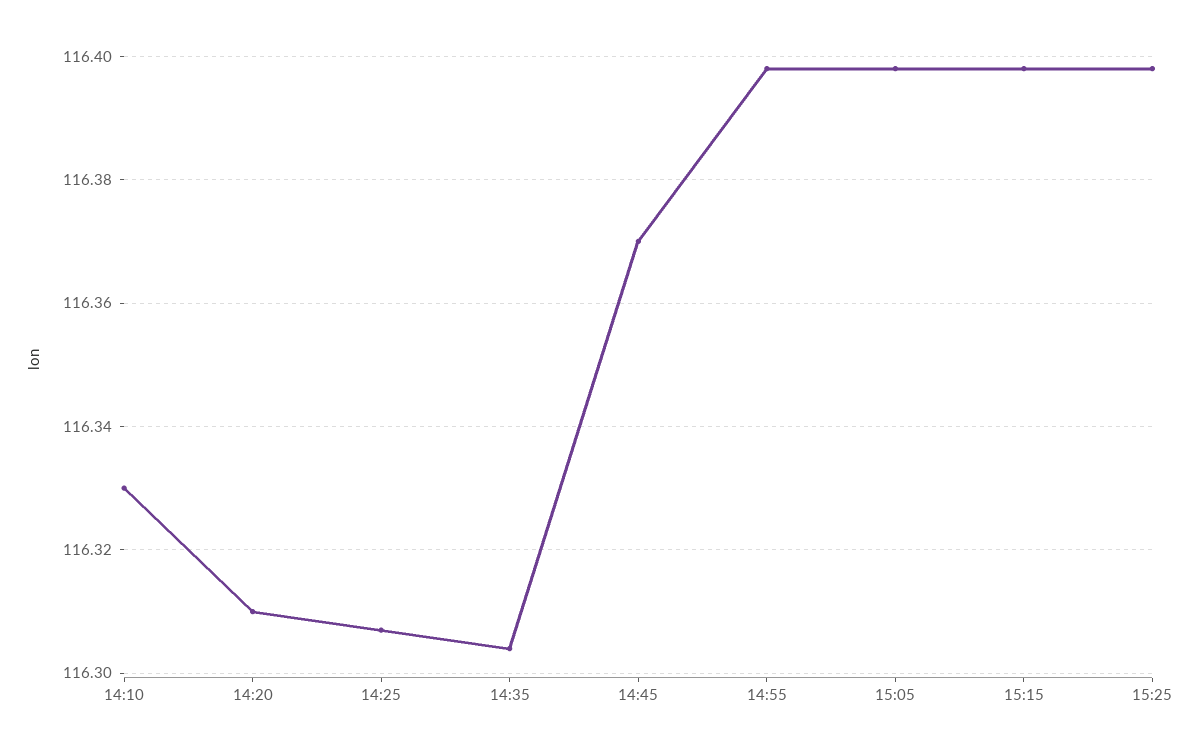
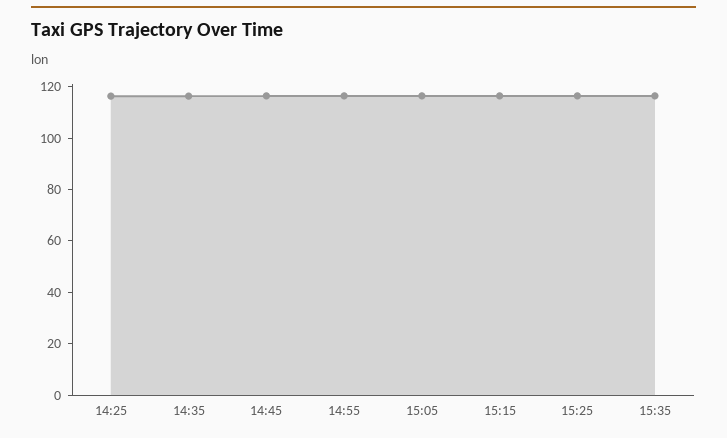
14:10: 116.33 -> none
14:20: 116.31 -> none
15:35: none -> 115

